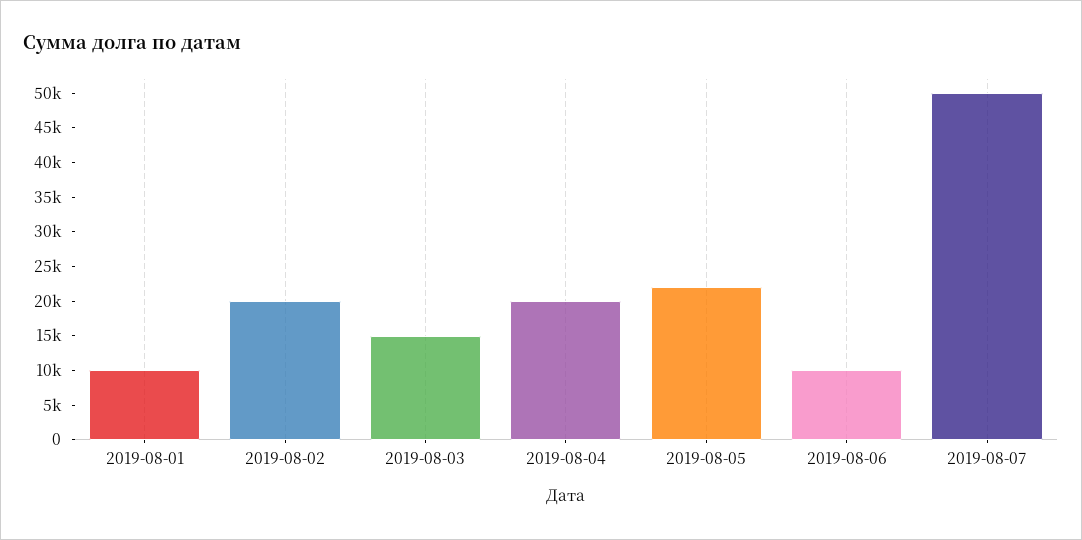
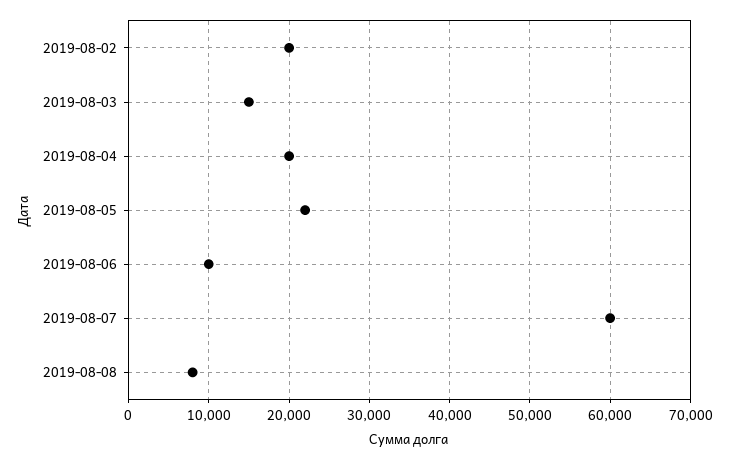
2019-08-01: 10000 -> none
2019-08-07: 50000 -> 60000
2019-08-08: none -> 8000

